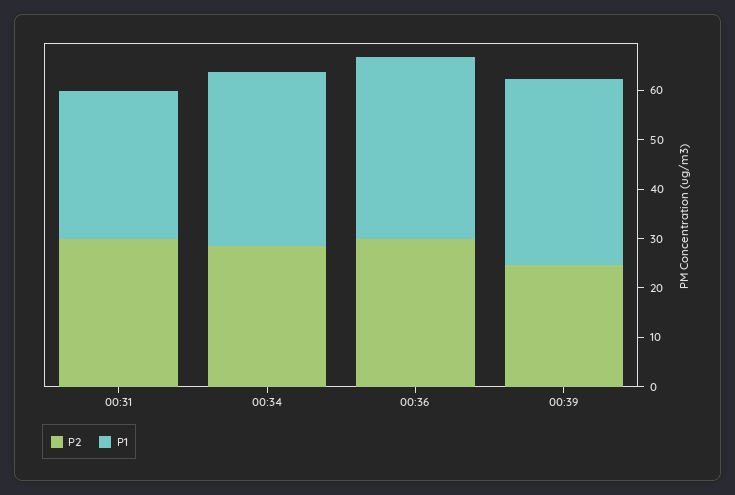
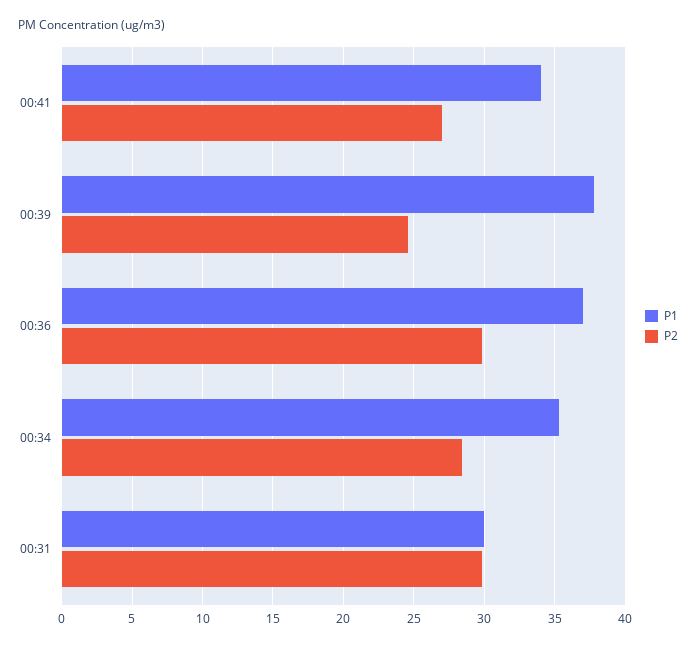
P1, 00:41: none -> 34
P2, 00:41: none -> 27

